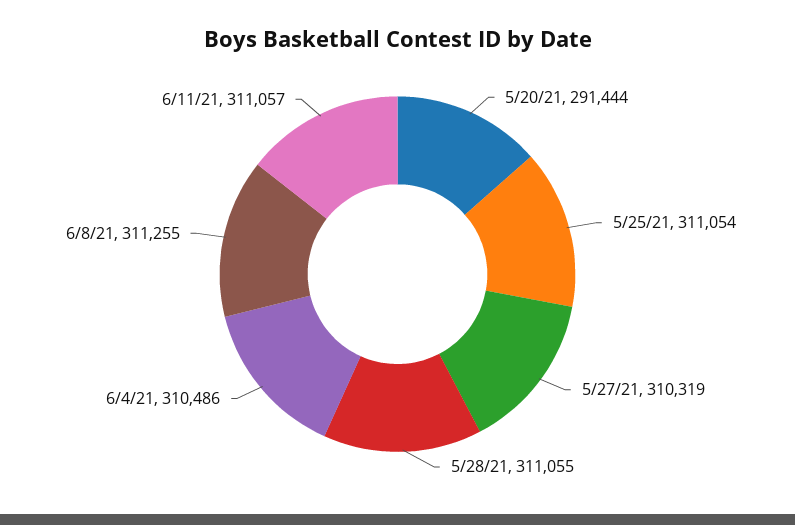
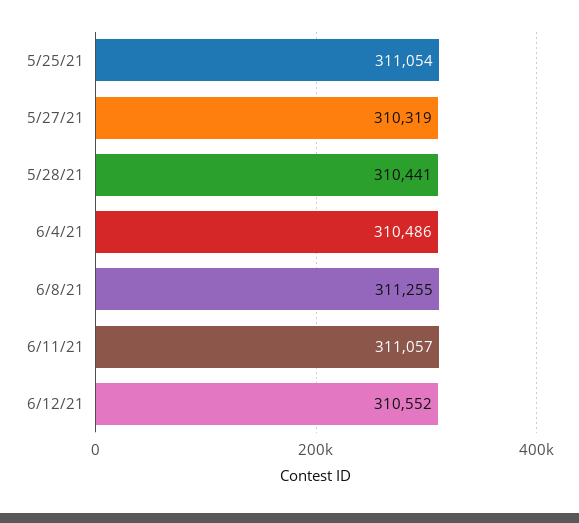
5/20/21: 291444 -> none
5/28/21: 311055 -> 310441
6/12/21: none -> 310552

